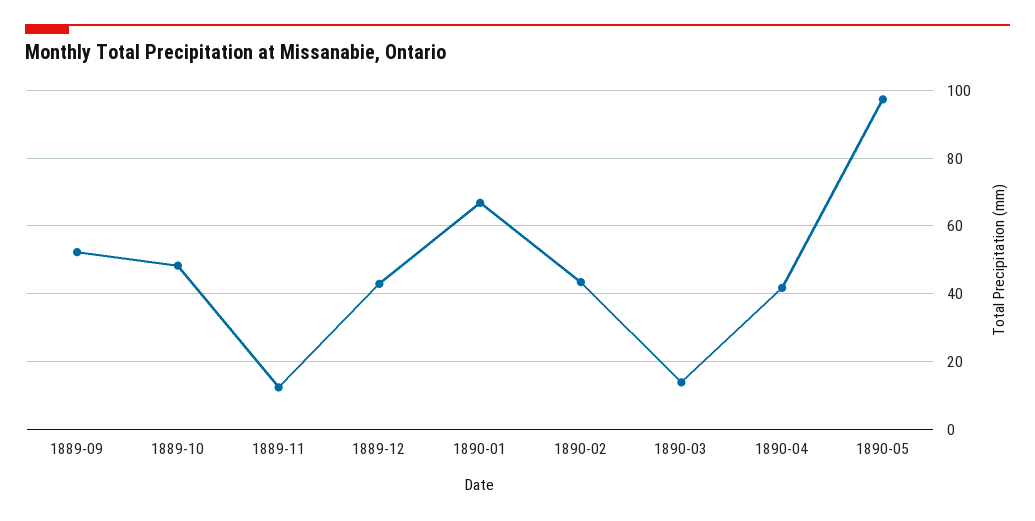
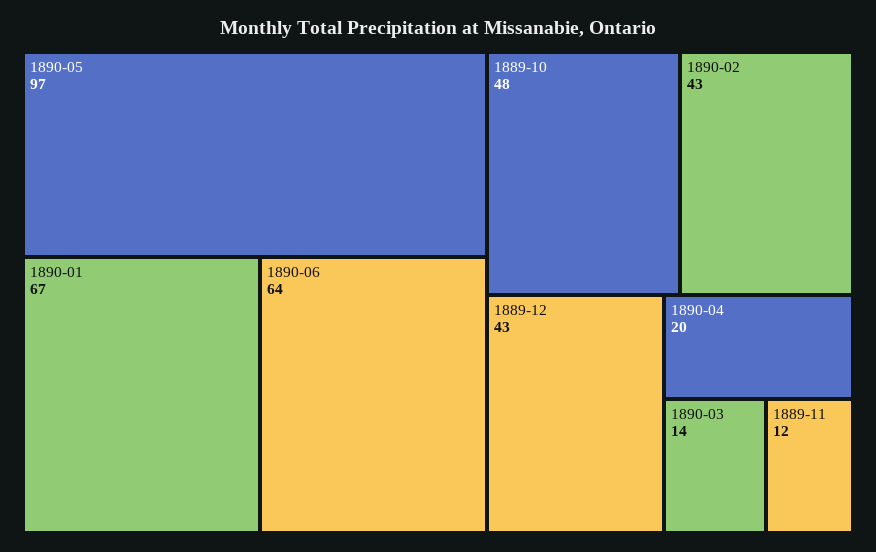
1889-09: 52 -> none
1890-04: 42 -> 20
1890-06: none -> 64

